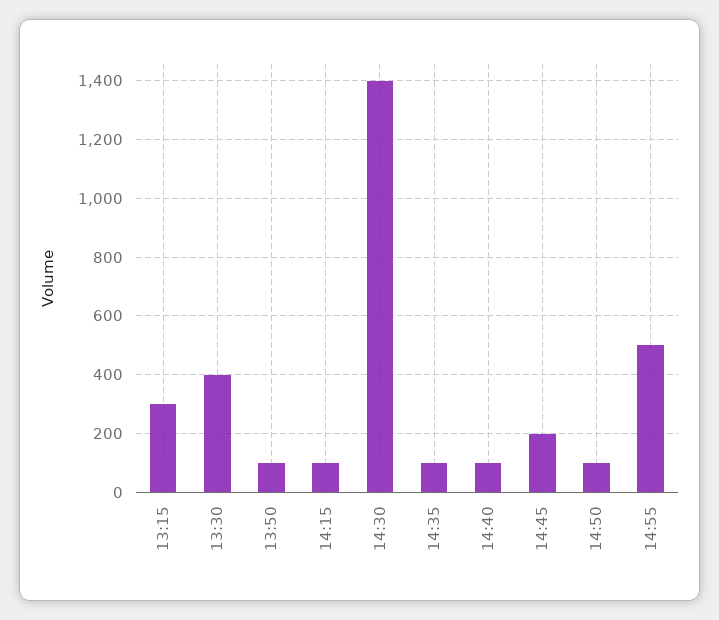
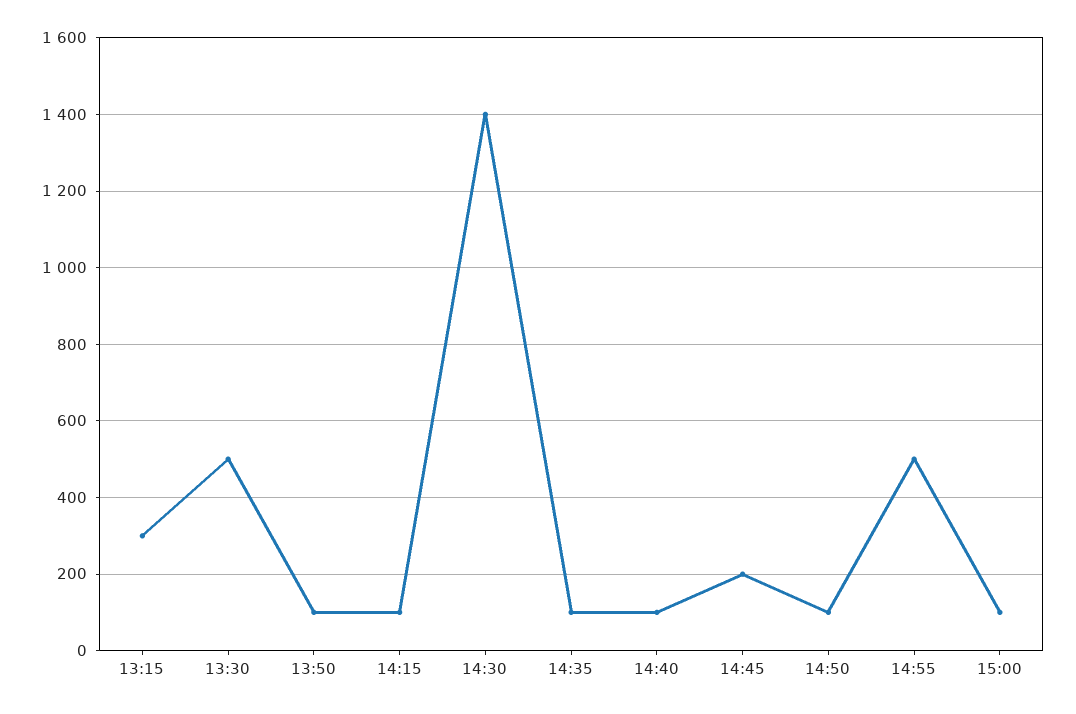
13:30: 400 -> 500
15:00: none -> 100

